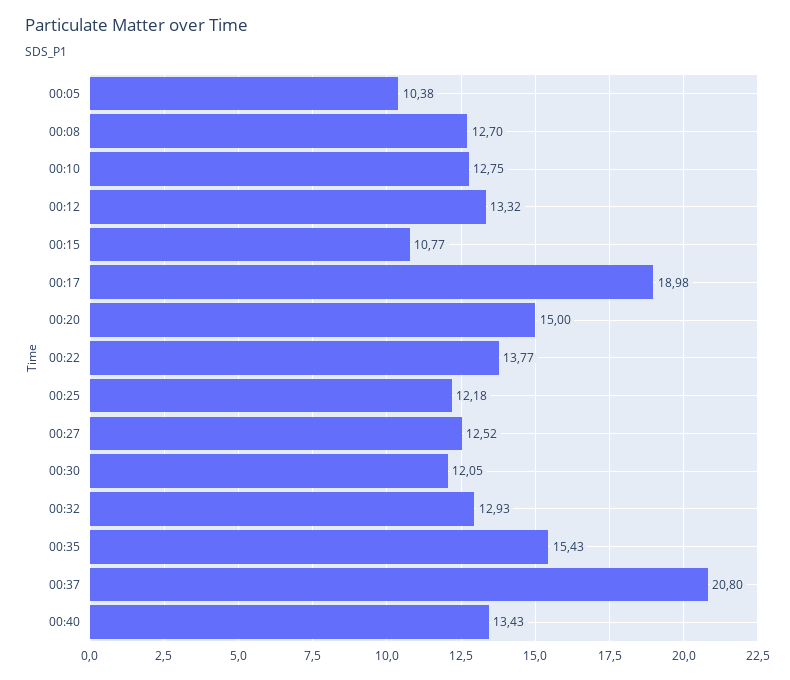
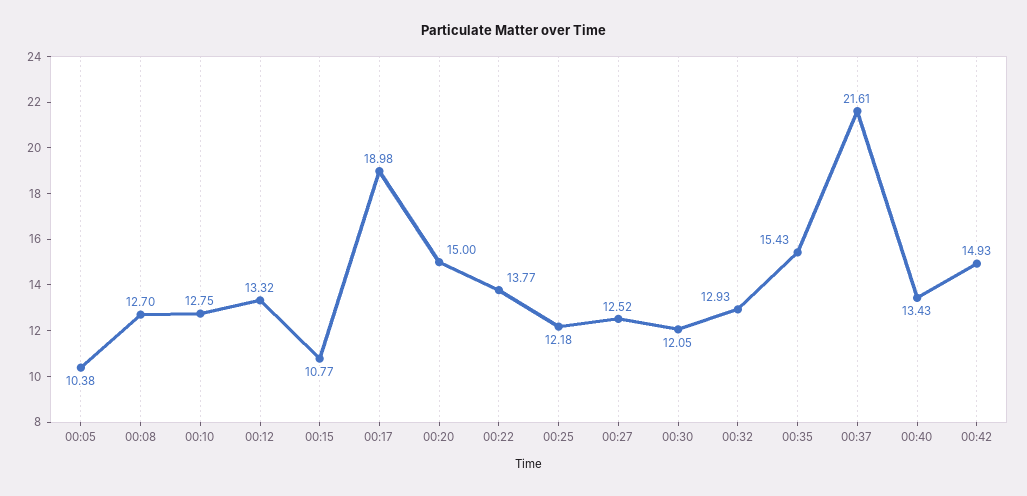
00:37: 20.8 -> 21.61
00:42: none -> 14.93

